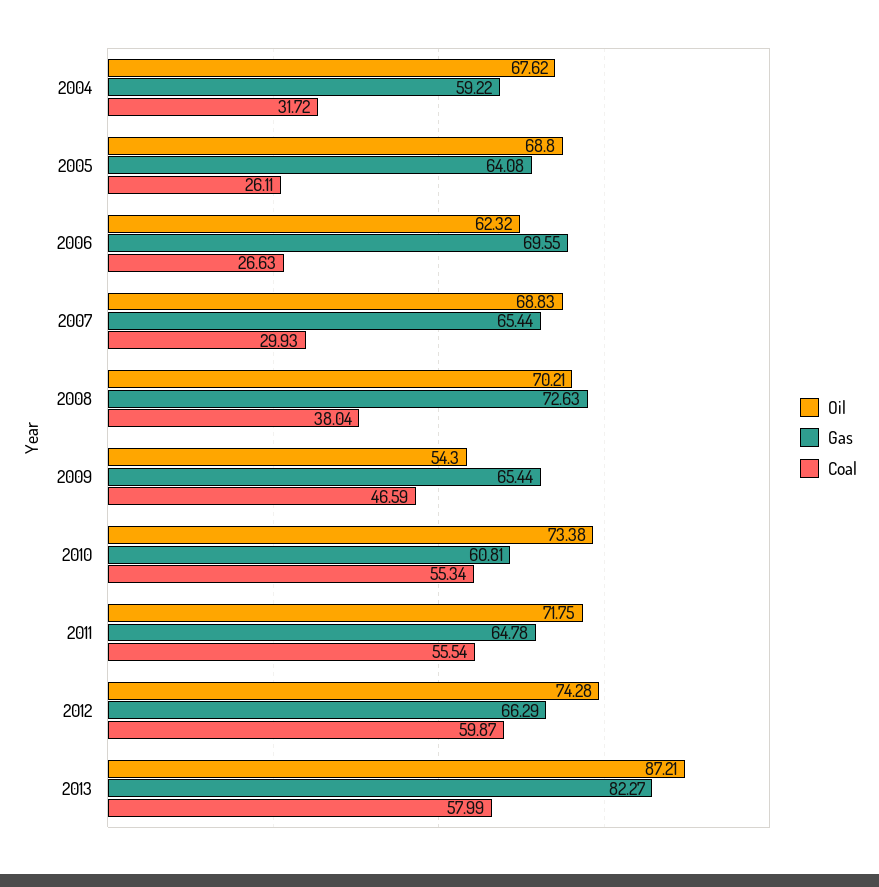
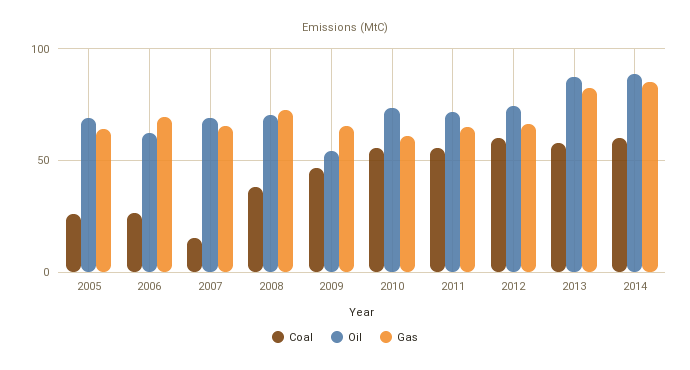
Oil, 2004: 67.62 -> none
Gas, 2004: 59.22 -> none
Coal, 2004: 31.72 -> none
Coal, 2007: 29.93 -> 15
Coal, 2014: none -> 60
Oil, 2014: none -> 90
Gas, 2014: none -> 85

